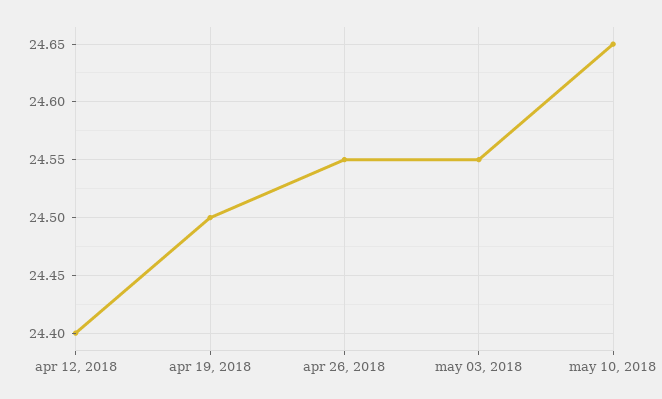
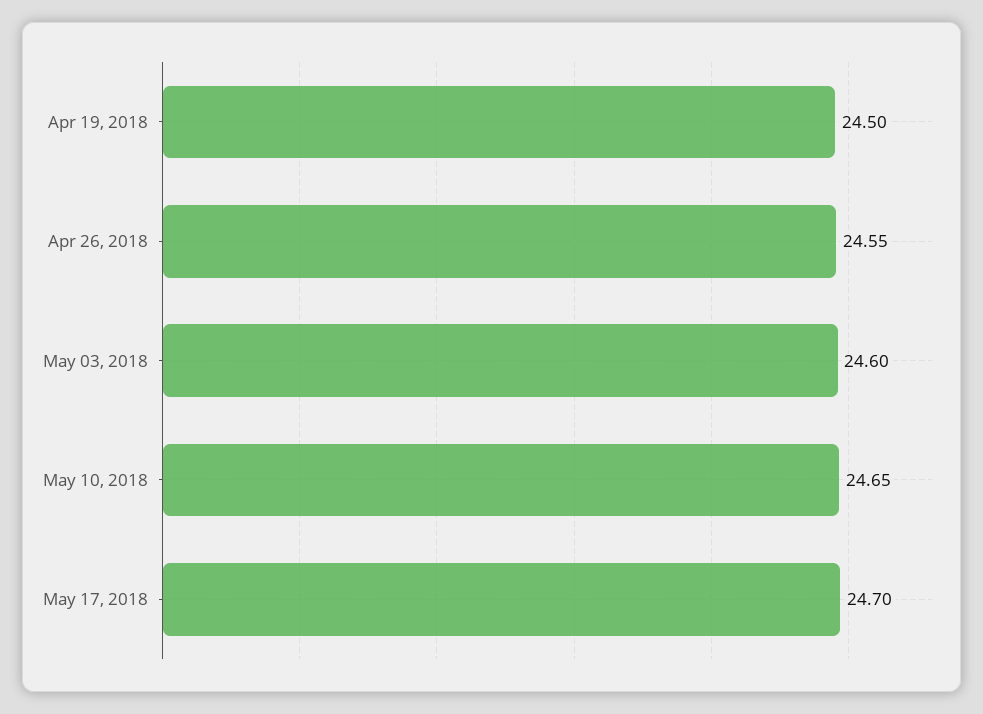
apr 12, 2018: 24.4 -> none
may 03, 2018: 24.55 -> 24.6
May 17, 2018: none -> 24.7

